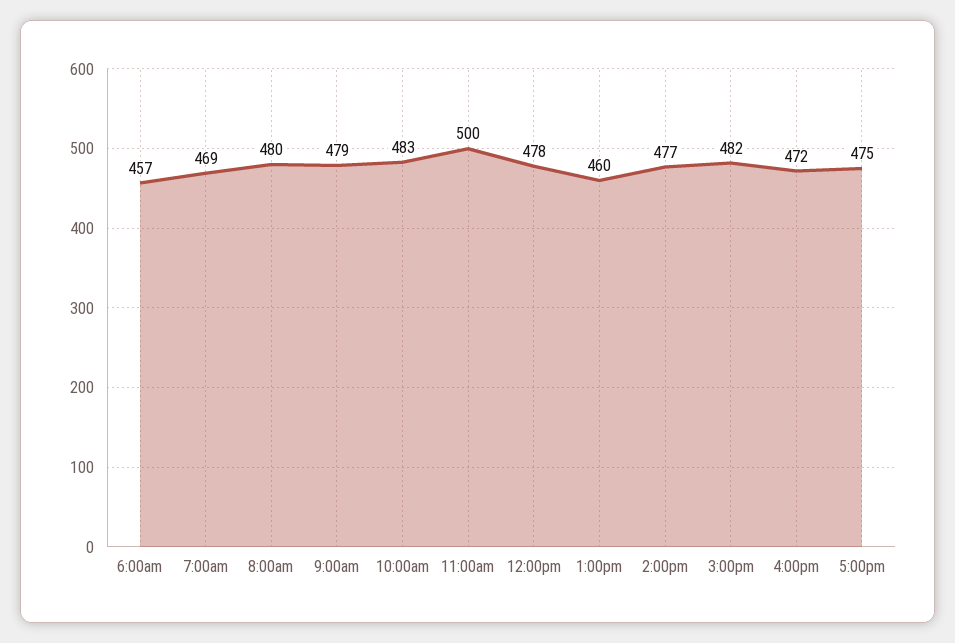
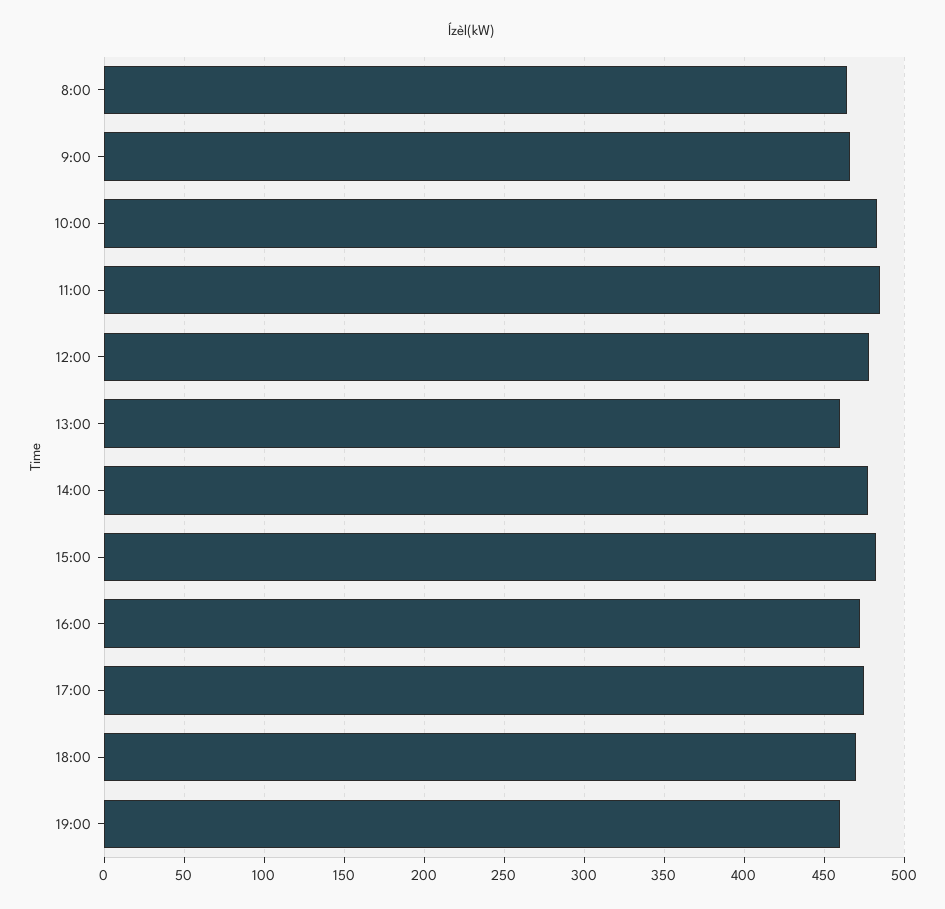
6:00am: 457 -> none
7:00am: 469 -> none
8:00am: 480 -> 465
9:00am: 479 -> 465
11:00am: 500 -> 485
18:00: none -> 470
19:00: none -> 460

